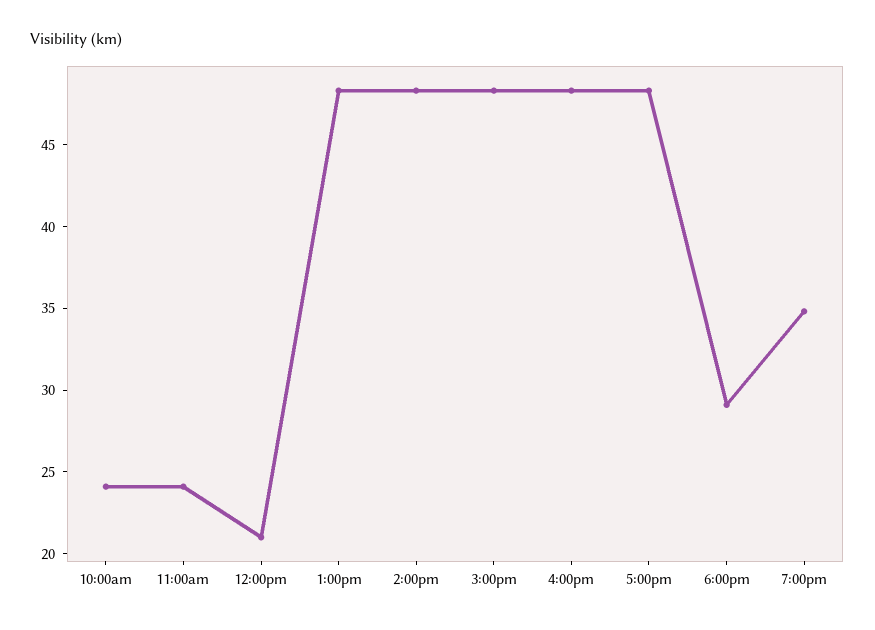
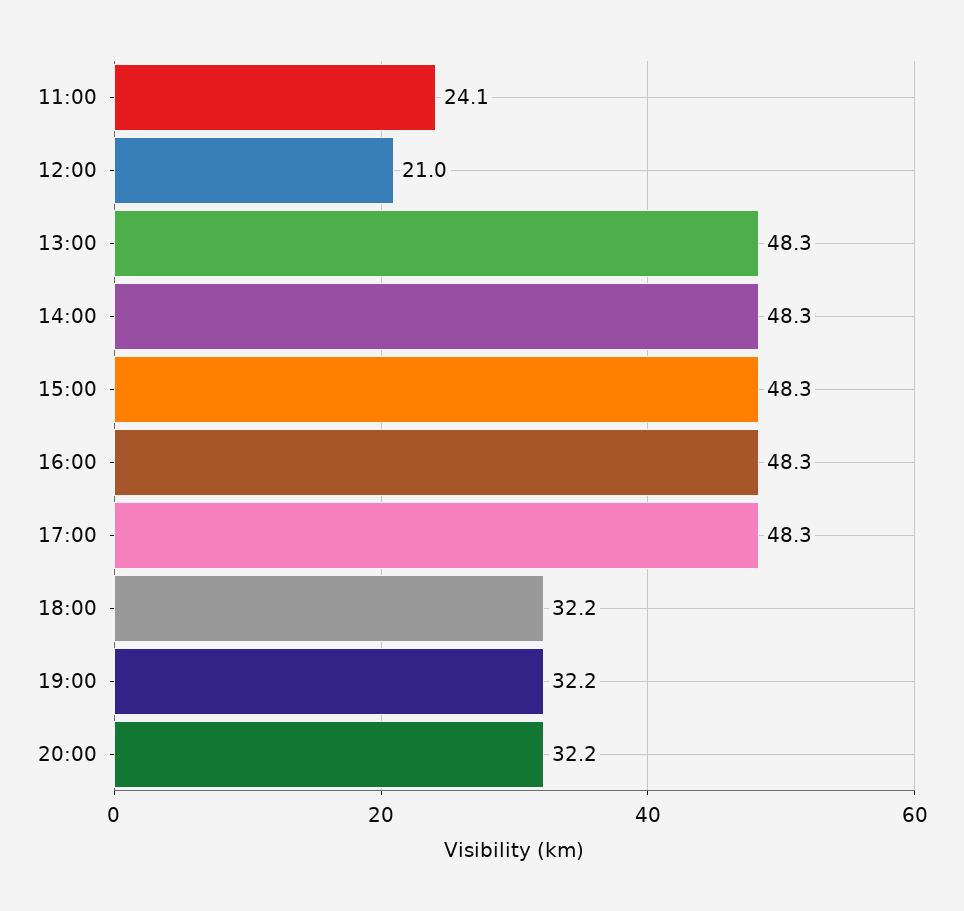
10:00am: 24 -> none
6:00pm: 29 -> 32.2
7:00pm: 35 -> 32.2
20:00: none -> 32.2

